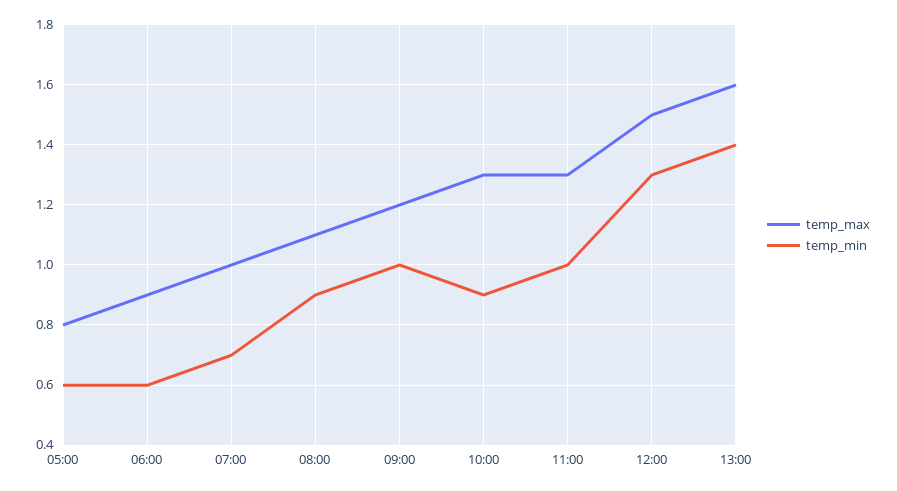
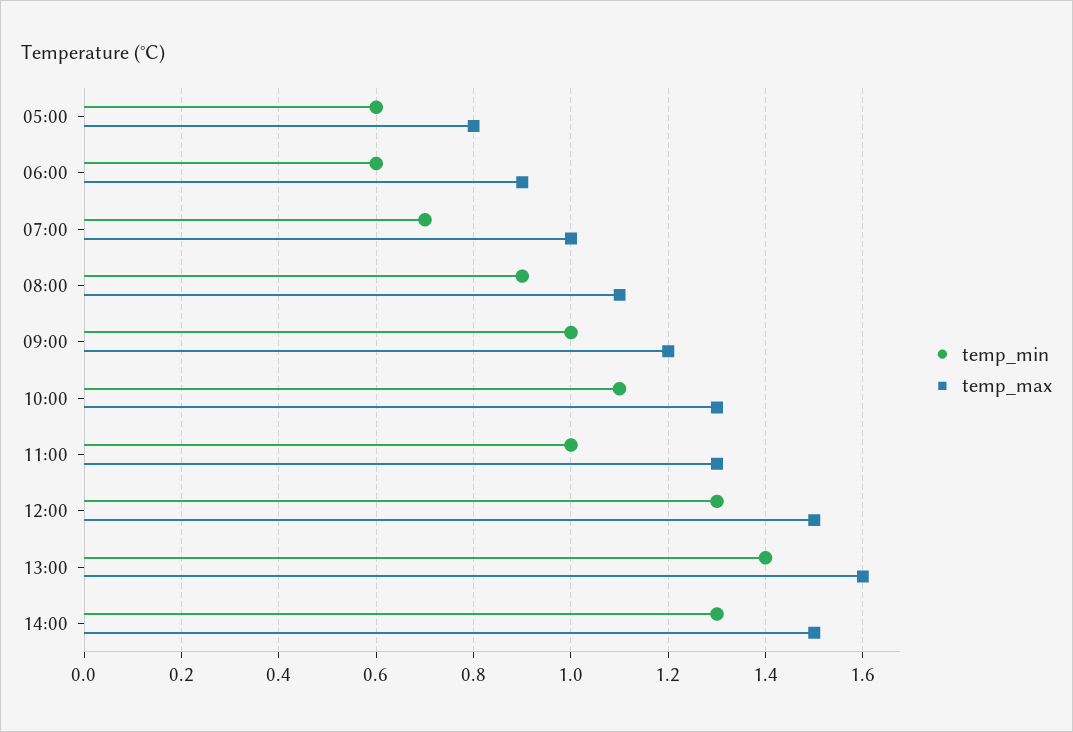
temp_min, 10:00: 0.9 -> 1.1
temp_min, 14:00: none -> 1.3
temp_max, 14:00: none -> 1.5

